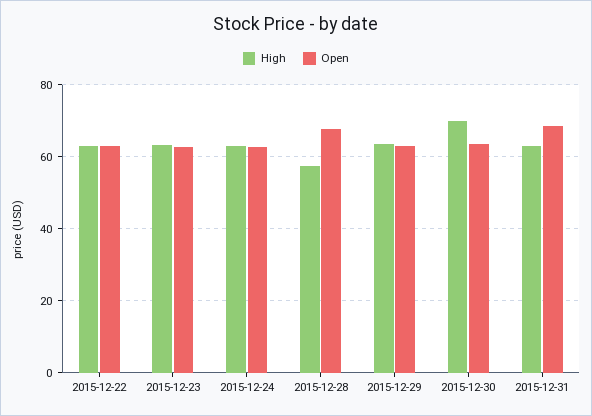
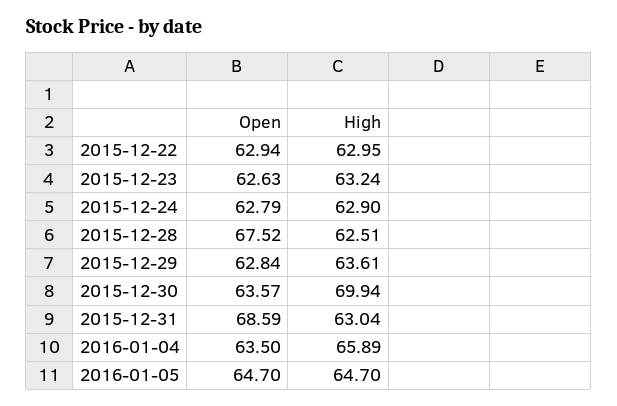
High, 2015-12-28: 58 -> 62.51
Open, 2016-01-04: none -> 63.5
High, 2016-01-04: none -> 65.89
Open, 2016-01-05: none -> 64.7
High, 2016-01-05: none -> 64.7

